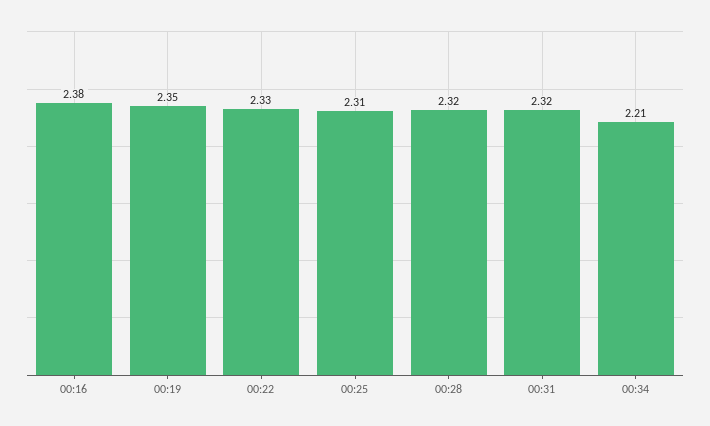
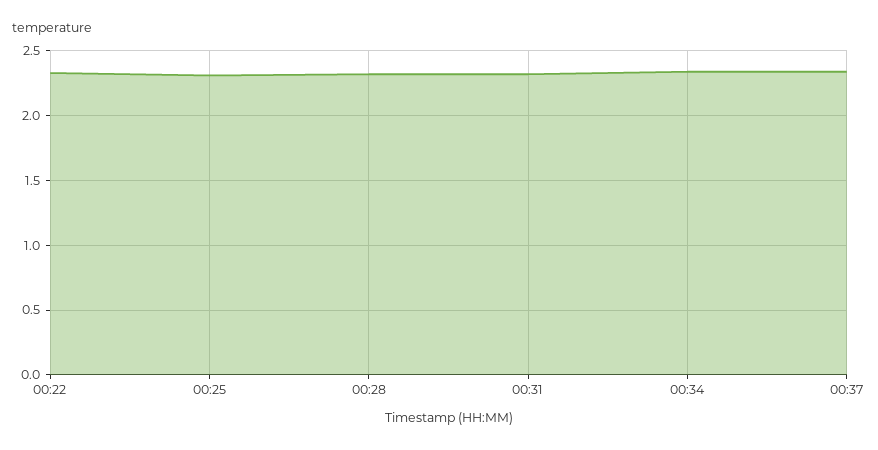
00:16: 2.38 -> none
00:19: 2.35 -> none
00:34: 2.21 -> 2.35
00:37: none -> 2.35

